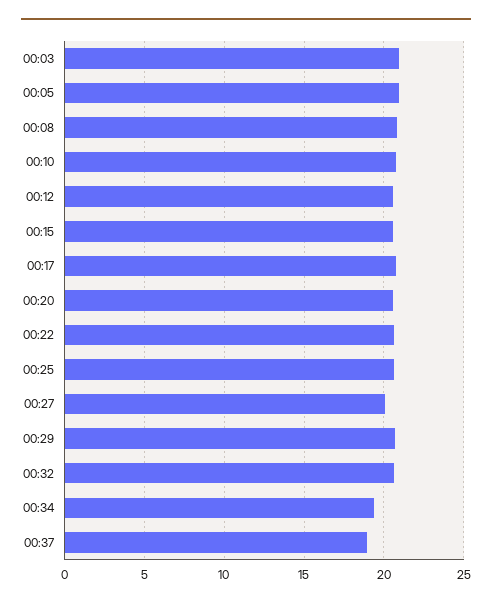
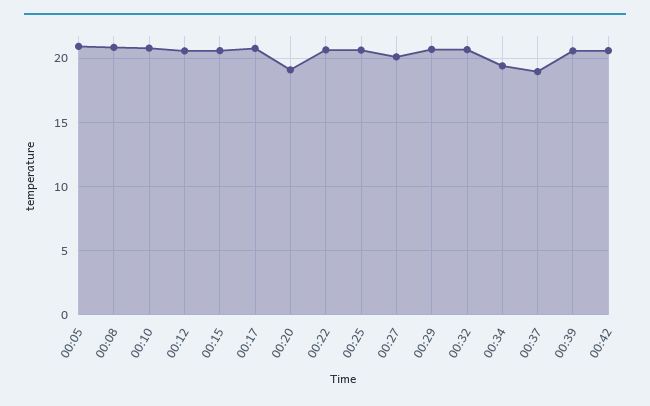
00:03: 21 -> none
00:20: 20.5 -> 19
00:39: none -> 20.5
00:42: none -> 20.5

